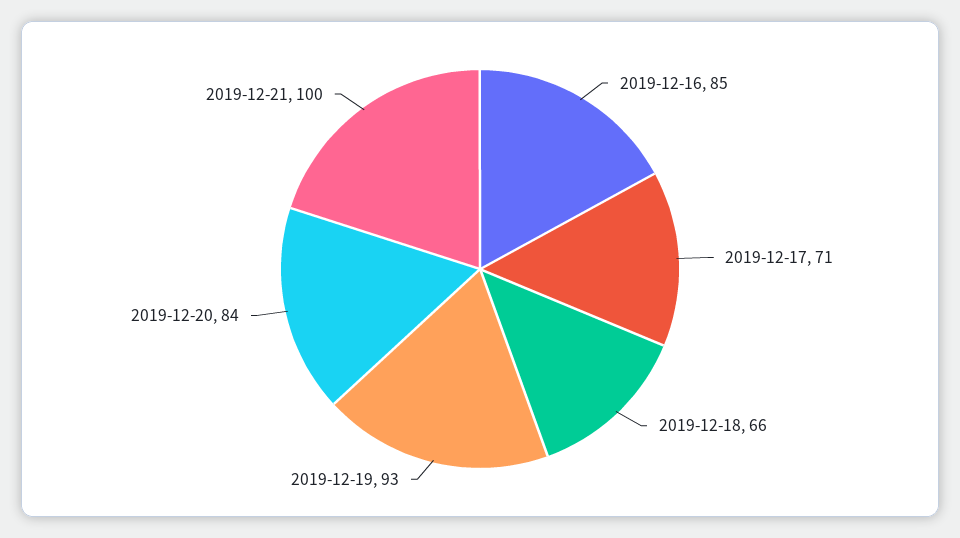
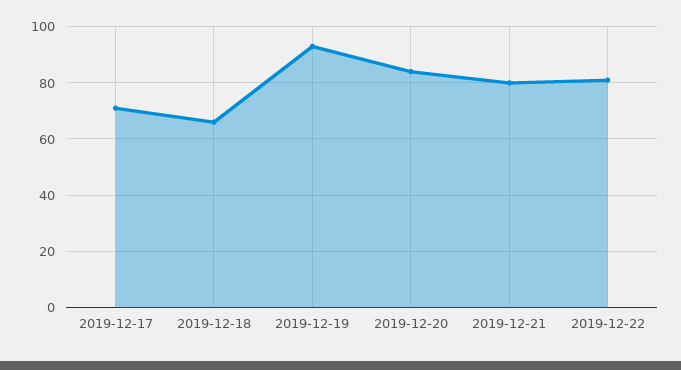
2019-12-16: 85 -> none
2019-12-21: 100 -> 80
2019-12-22: none -> 80

